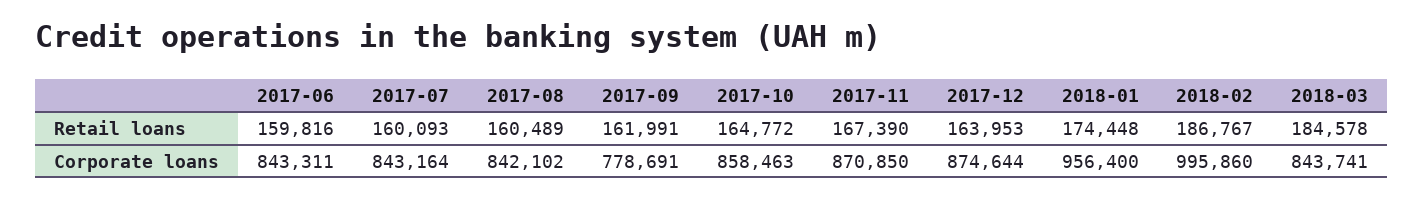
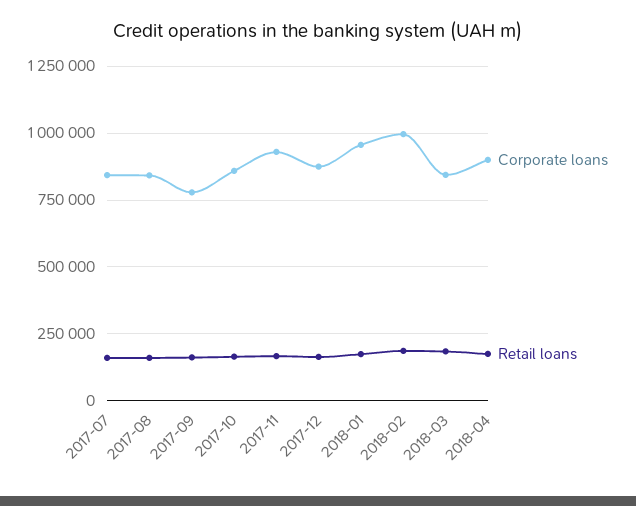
Retail loans, 2017-06: 159816 -> none
Corporate loans, 2017-06: 843311 -> none
Corporate loans, 2017-11: 870850 -> 925000
Corporate loans, 2018-04: none -> 900000
Retail loans, 2018-04: none -> 175000

